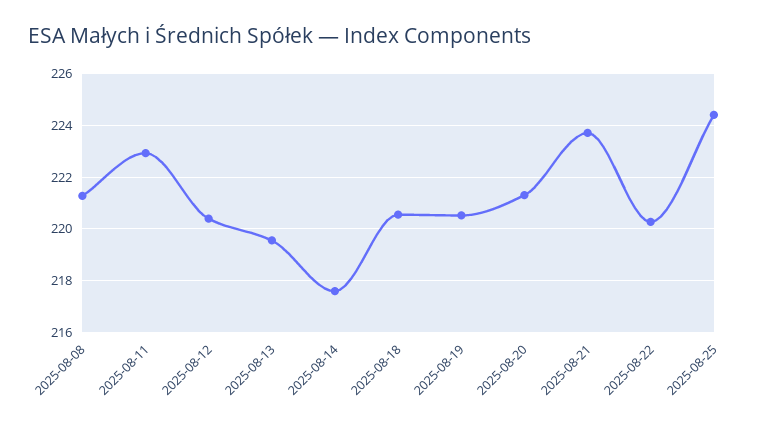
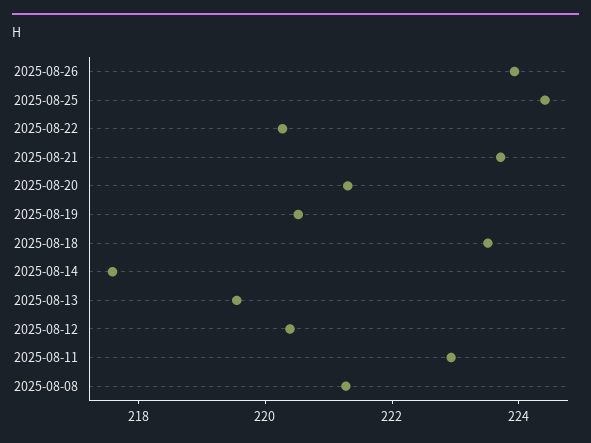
2025-08-18: 220.5 -> 223.5
2025-08-26: none -> 224

